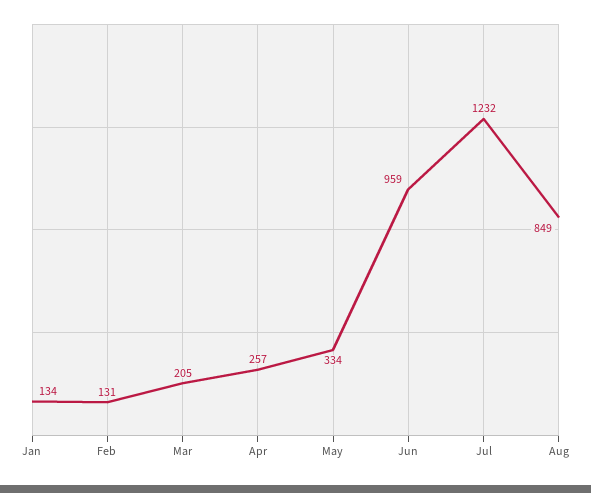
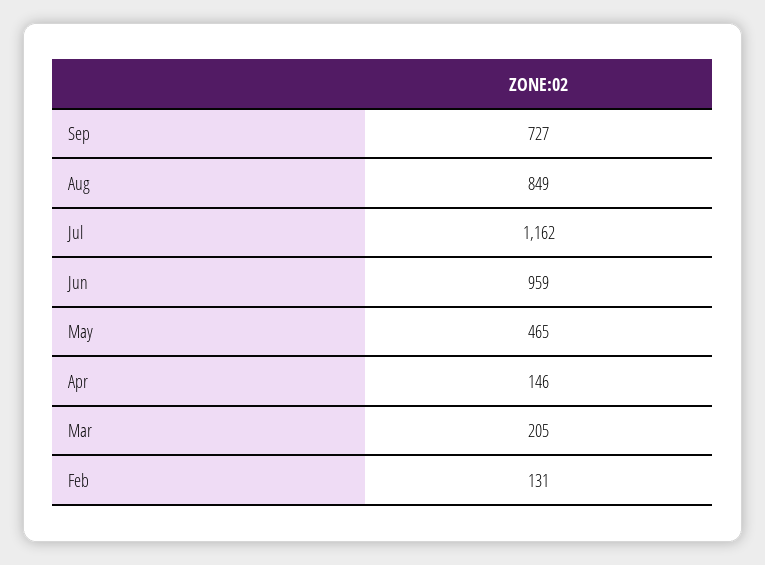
Jan: 134 -> none
Apr: 257 -> 146
May: 334 -> 465
Jul: 1232 -> 1162
Sep: none -> 727

